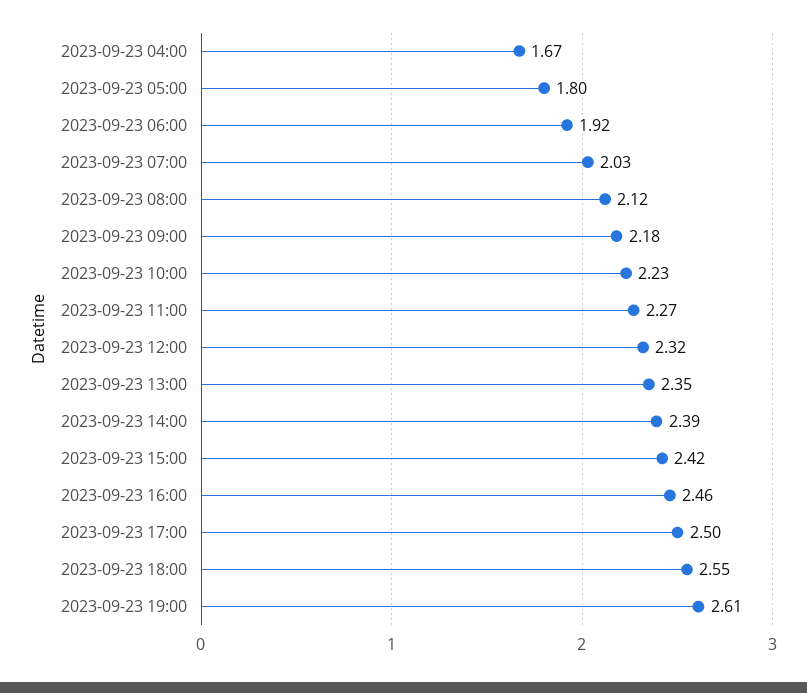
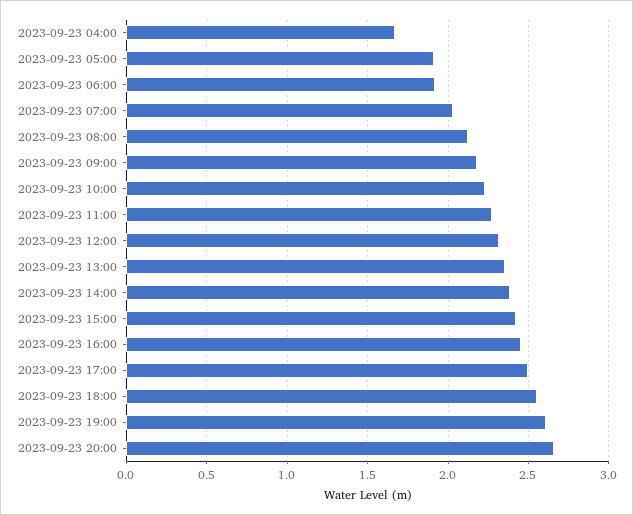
2023-09-23 05:00: 1.8 -> 1.9
2023-09-23 20:00: none -> 2.65

